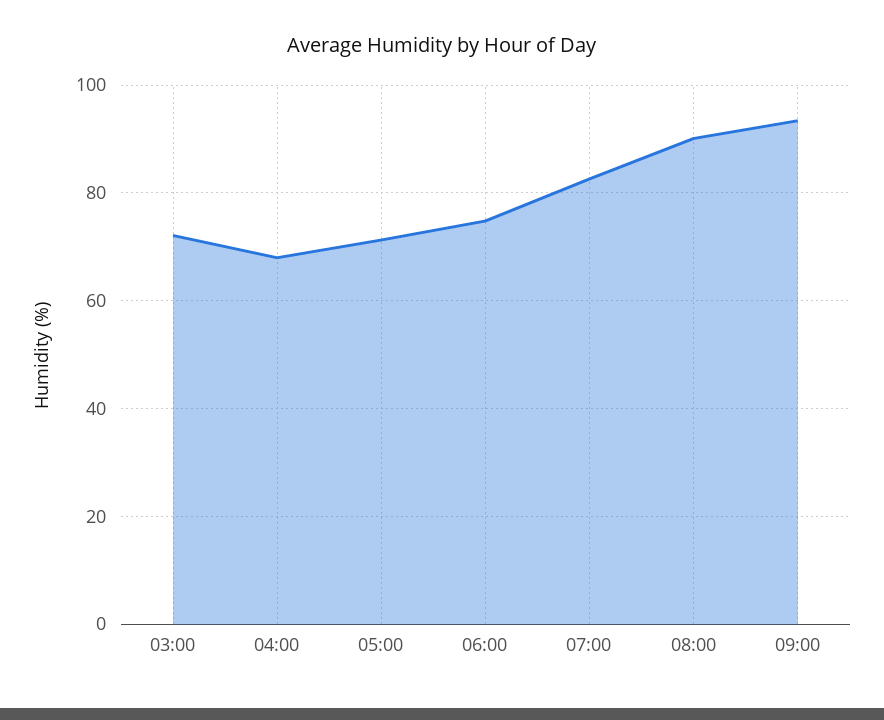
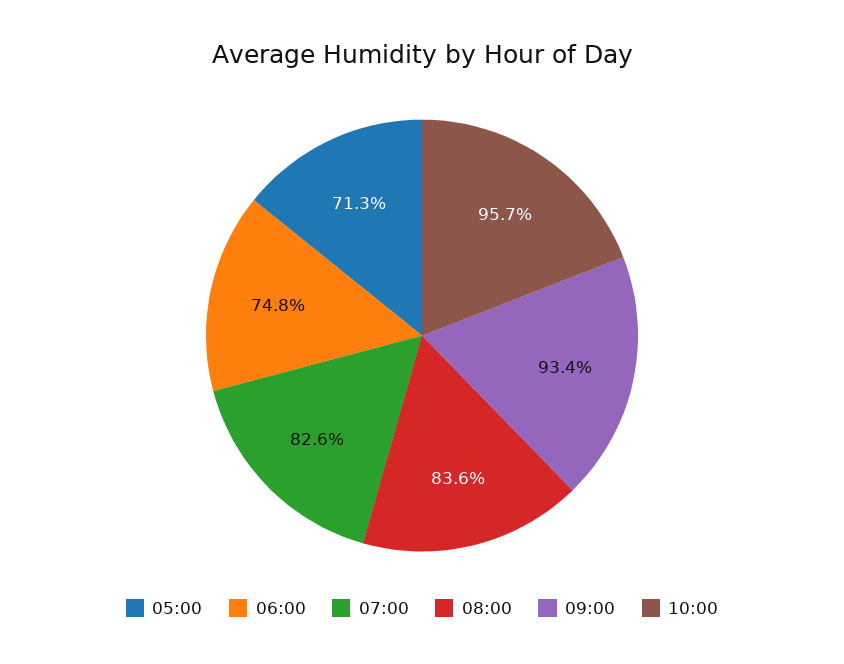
03:00: 72 -> none
04:00: 68 -> none
08:00: 90 -> 83.6
10:00: none -> 95.7

